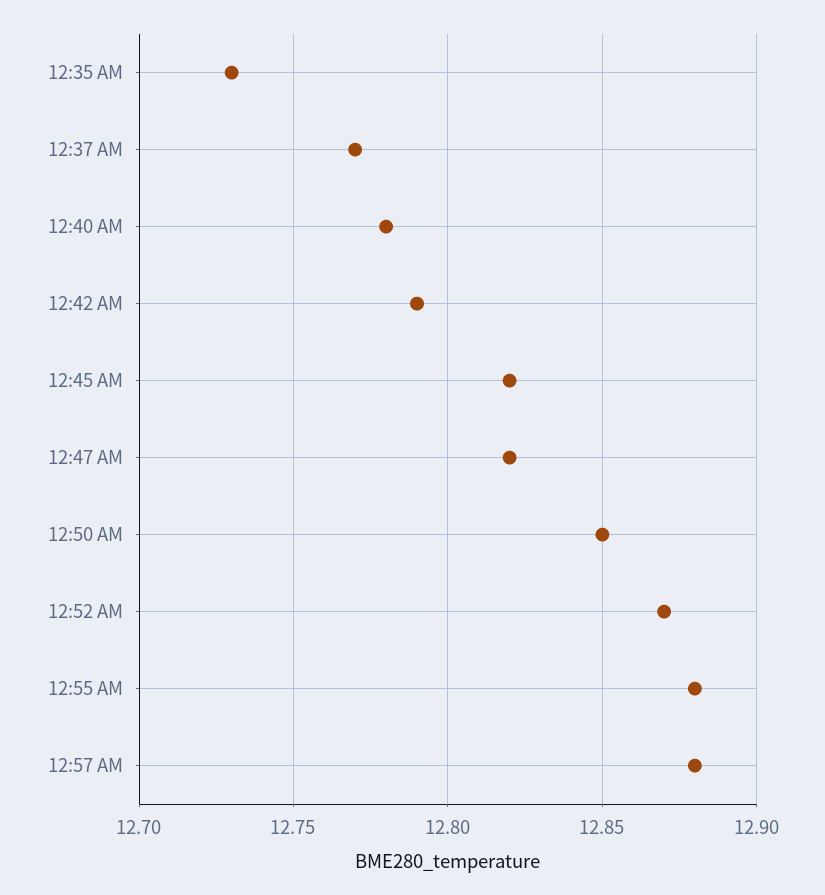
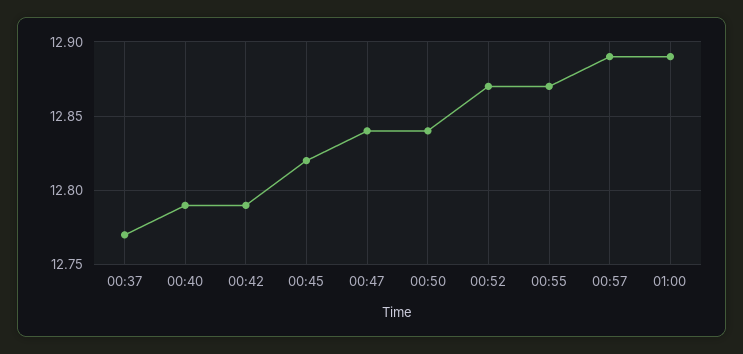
12:35 AM: 12.73 -> none
12:40 AM: 12.78 -> 12.79
12:47 AM: 12.82 -> 12.84
12:50 AM: 12.85 -> 12.84
12:55 AM: 12.88 -> 12.87
12:57 AM: 12.88 -> 12.89
01:00: none -> 12.89

